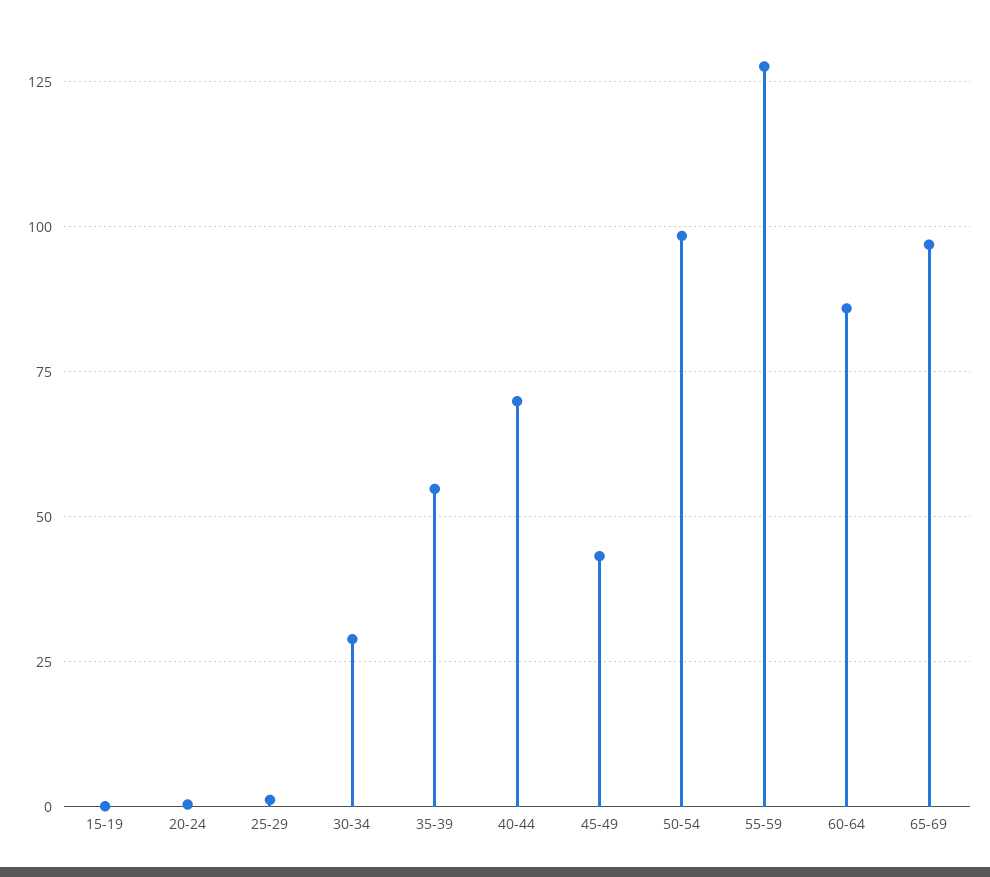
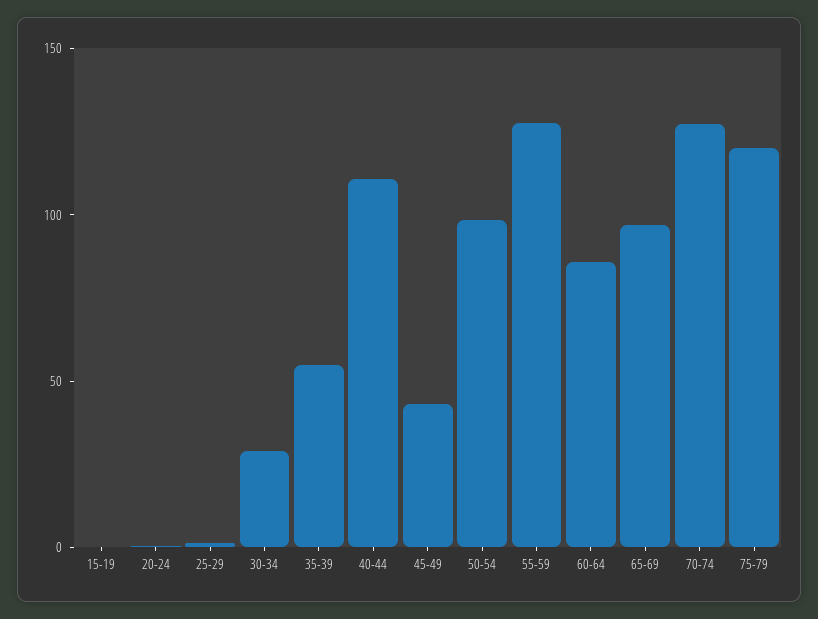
40-44: 70 -> 110
70-74: none -> 130
75-79: none -> 120

